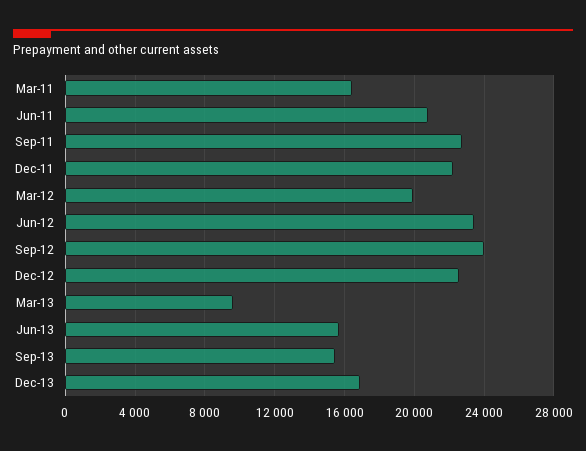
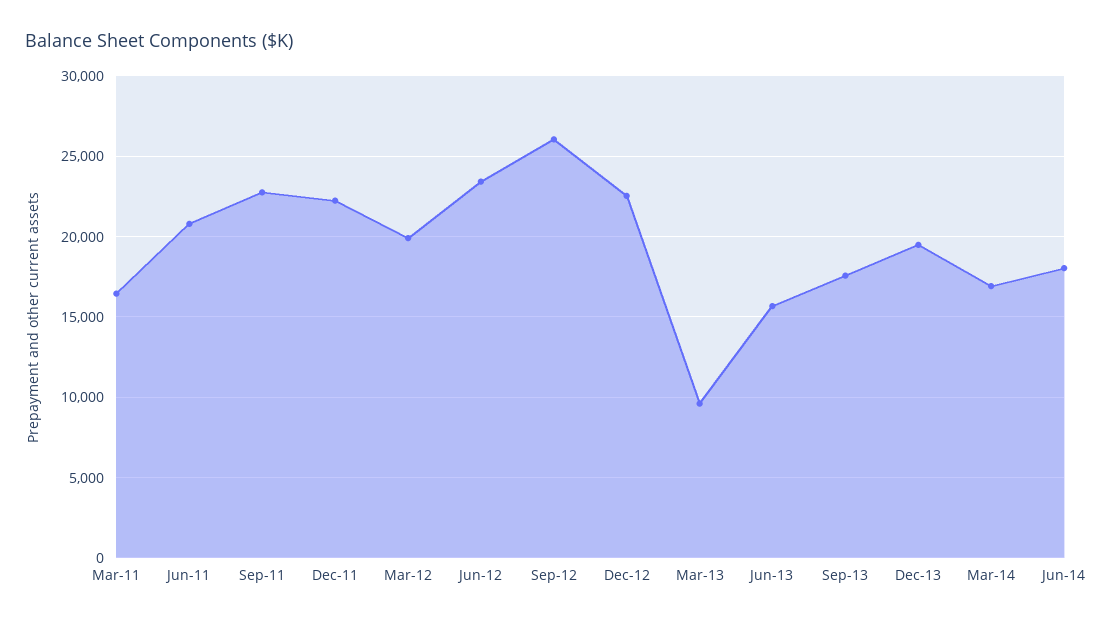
Sep-12: 24000 -> 26000
Sep-13: 15500 -> 17500
Dec-13: 17000 -> 19500
Mar-14: none -> 17000
Jun-14: none -> 18000

